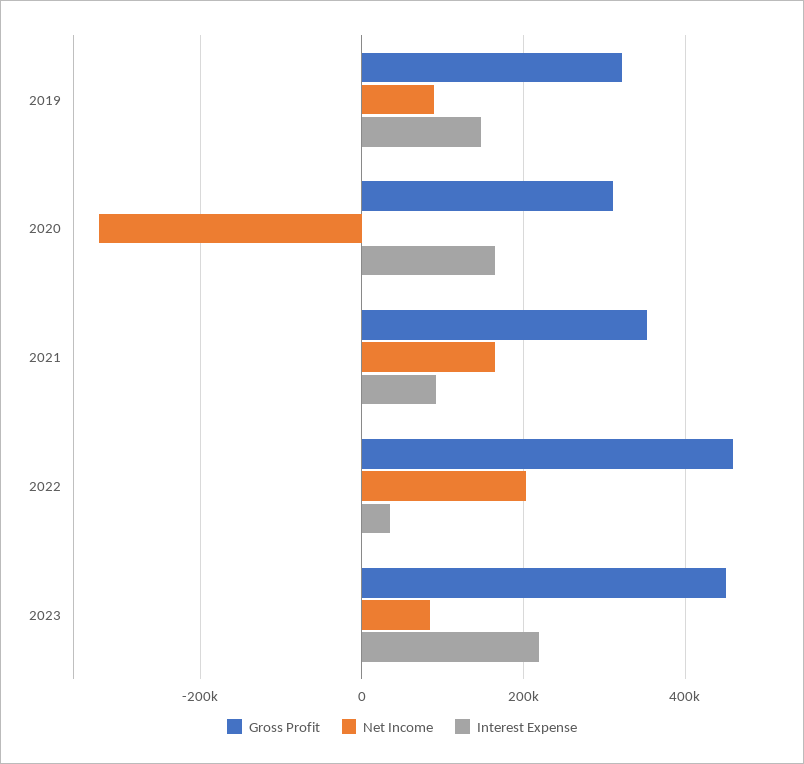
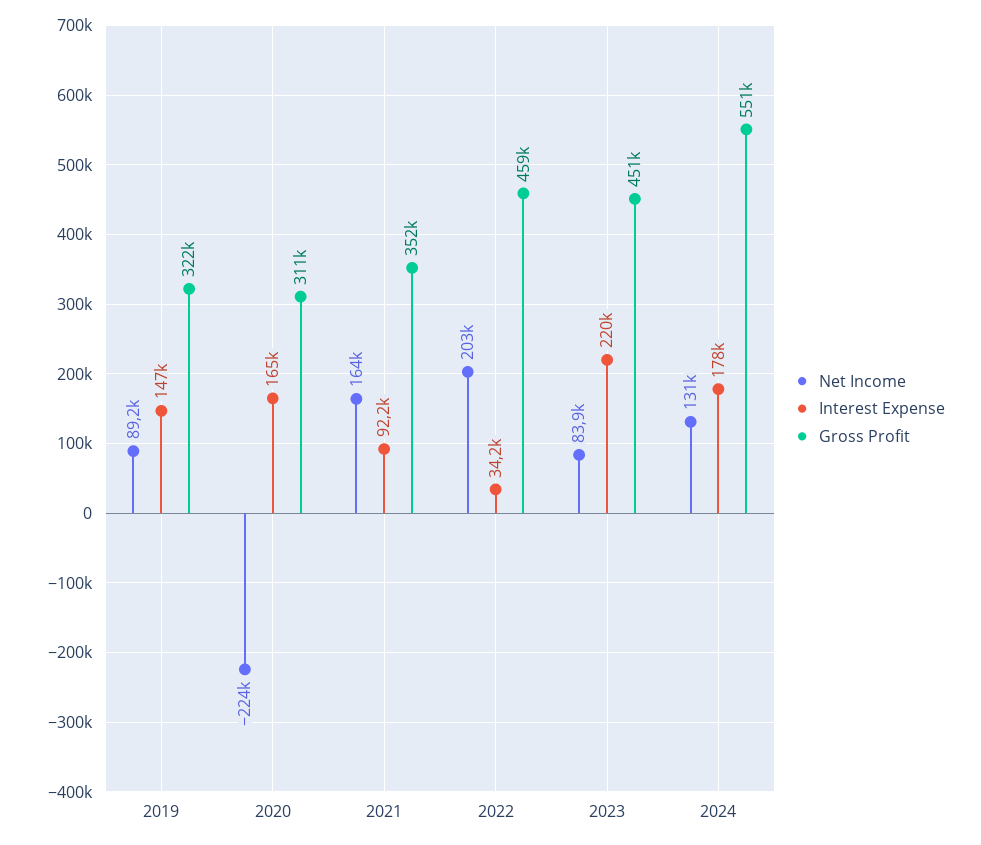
Net Income, 2020: -320000 -> -224000
Net Income, 2024: none -> 131000
Interest Expense, 2024: none -> 178000
Gross Profit, 2024: none -> 551000

